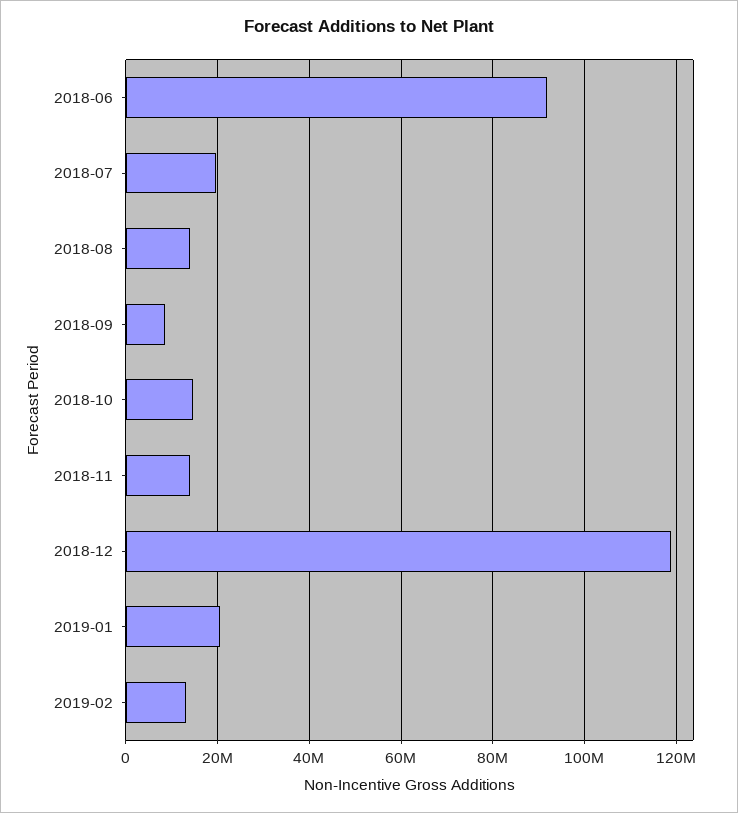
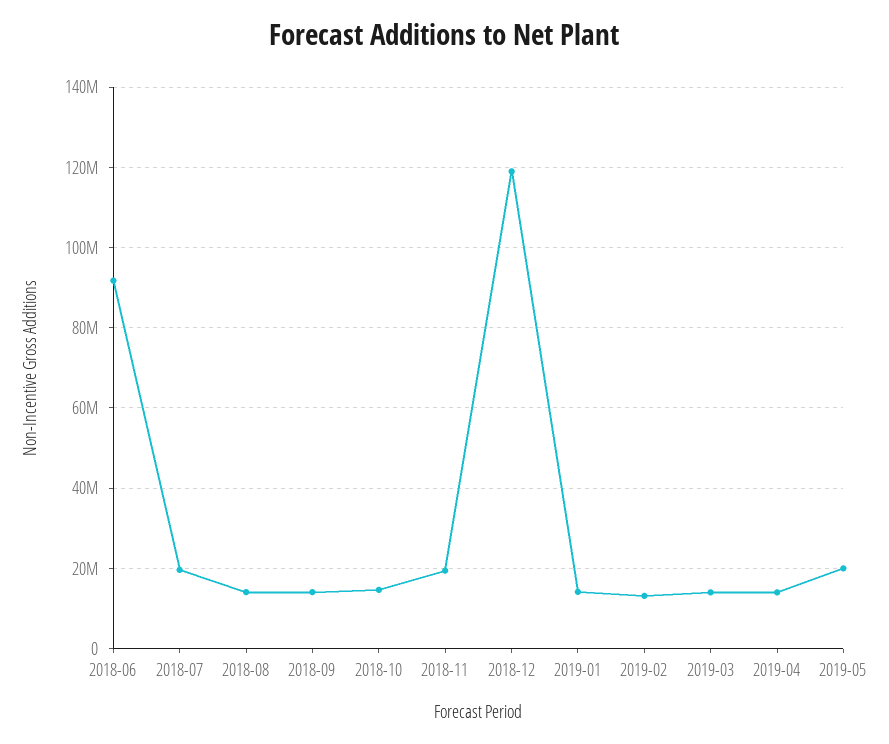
2018-09: 8000000 -> 14000000
2018-11: 14000000 -> 20000000
2019-01: 20000000 -> 14000000
2019-03: none -> 14000000
2019-04: none -> 14000000
2019-05: none -> 20000000

